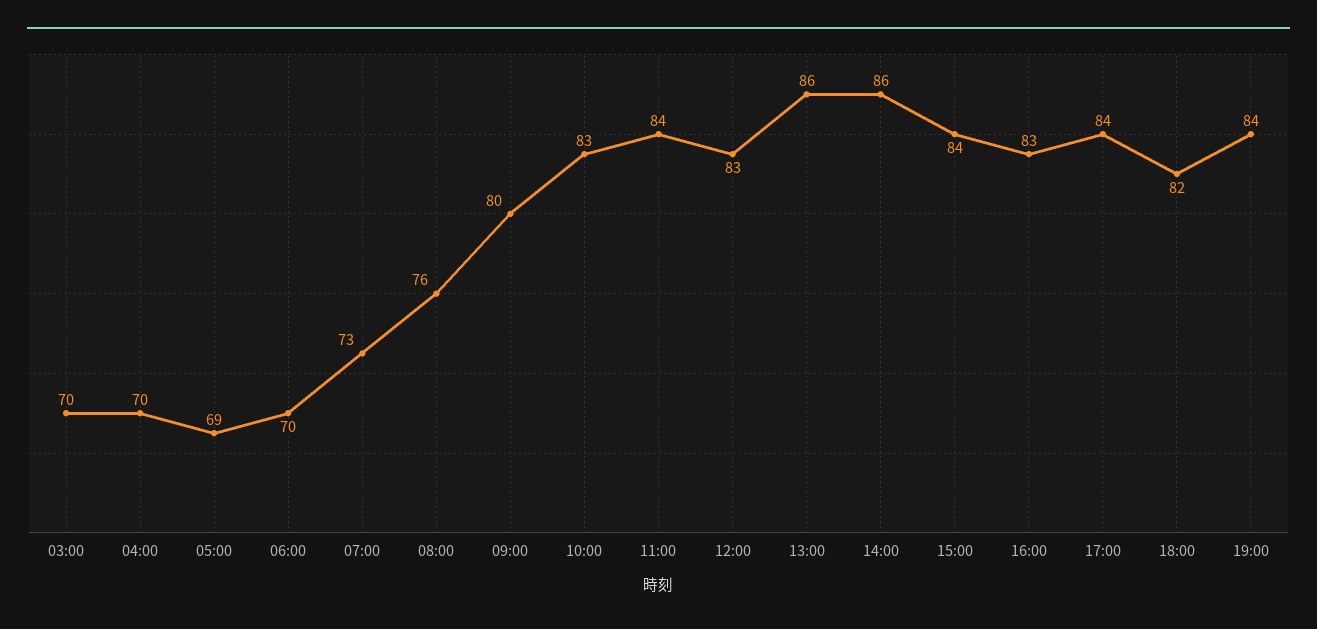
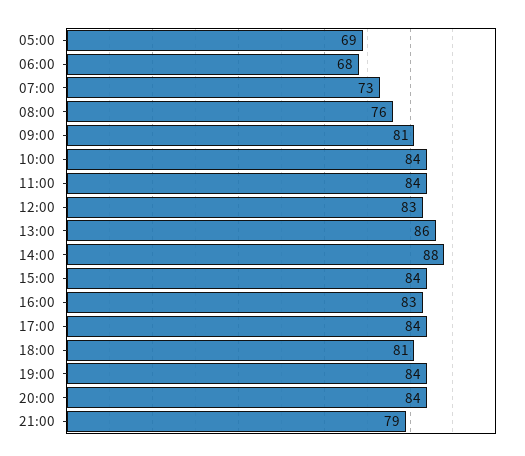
03:00: 70 -> none
04:00: 70 -> none
06:00: 70 -> 68
09:00: 80 -> 81
10:00: 83 -> 84
14:00: 86 -> 88
18:00: 82 -> 81
20:00: none -> 84
21:00: none -> 79

